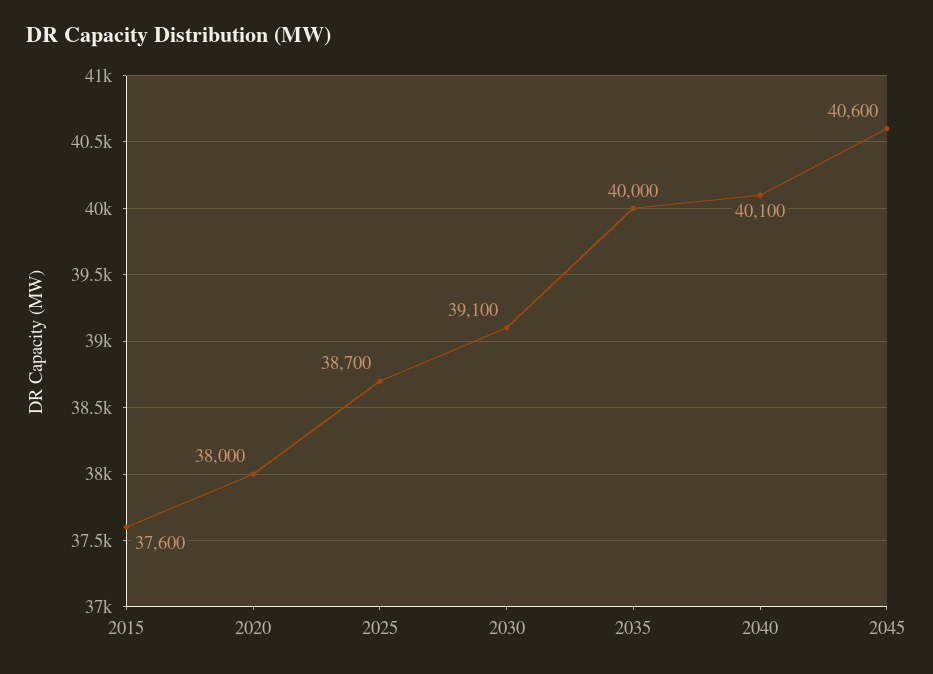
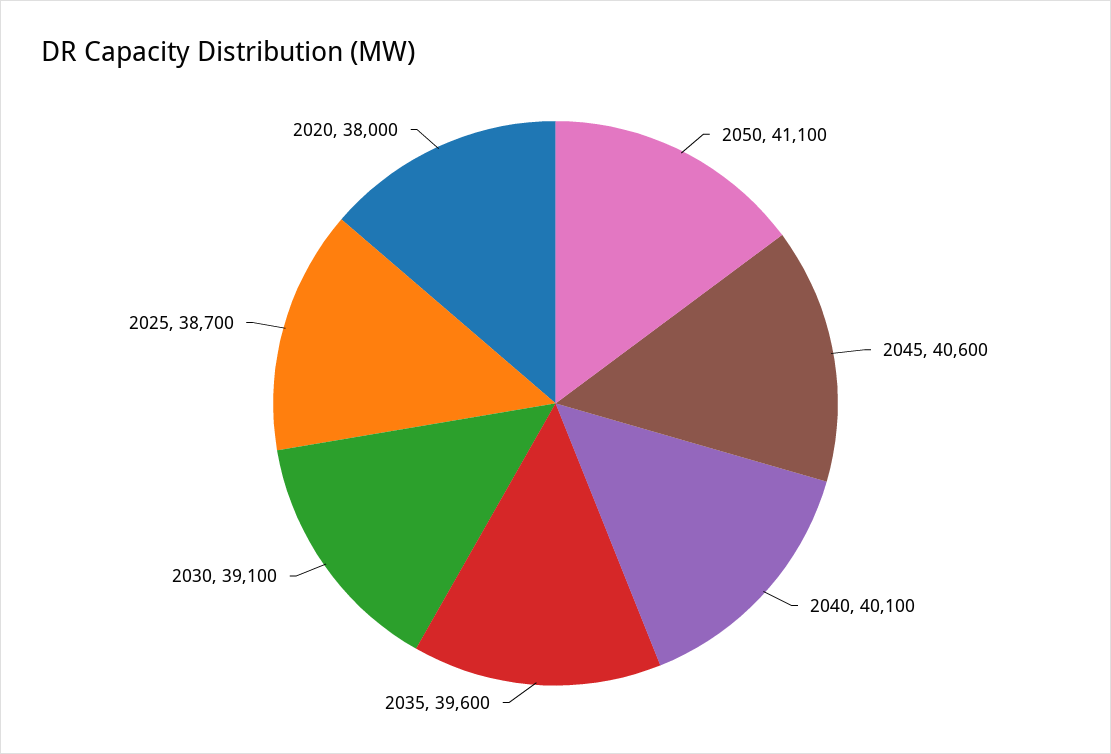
2015: 37600 -> none
2035: 40000 -> 39600
2050: none -> 41100

